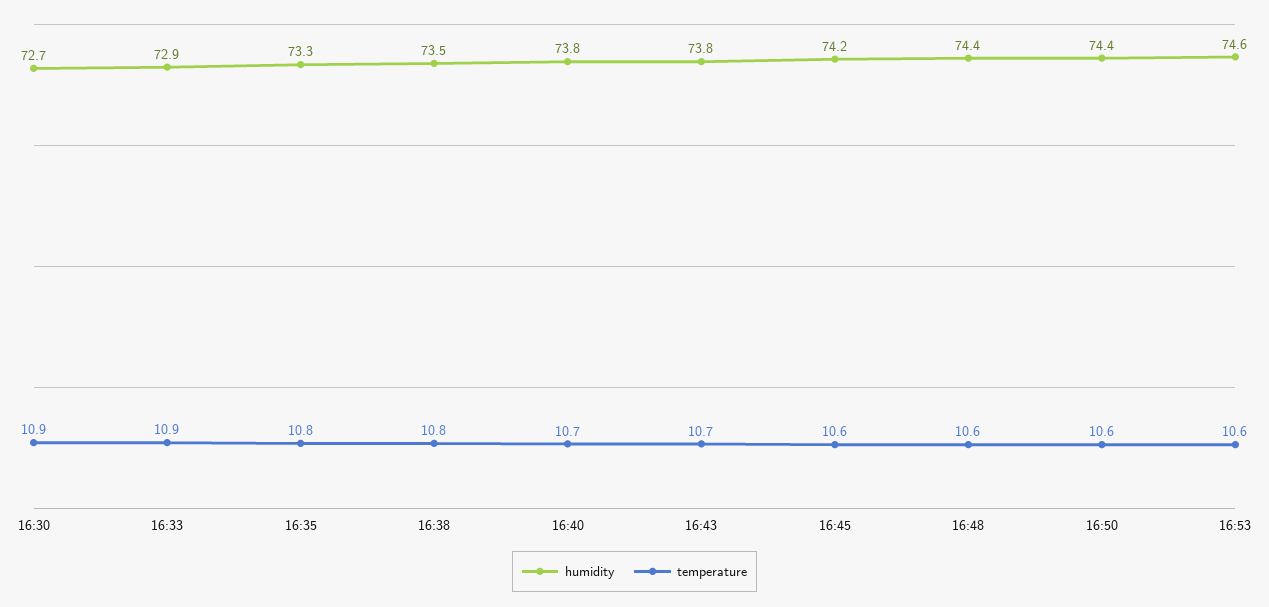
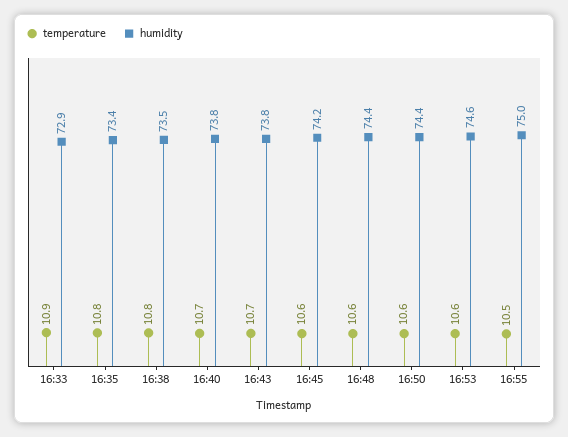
humidity, 16:30: 72.7 -> none
temperature, 16:30: 10.9 -> none
humidity, 16:35: 73.3 -> 73.4
temperature, 16:55: none -> 10.5
humidity, 16:55: none -> 75

